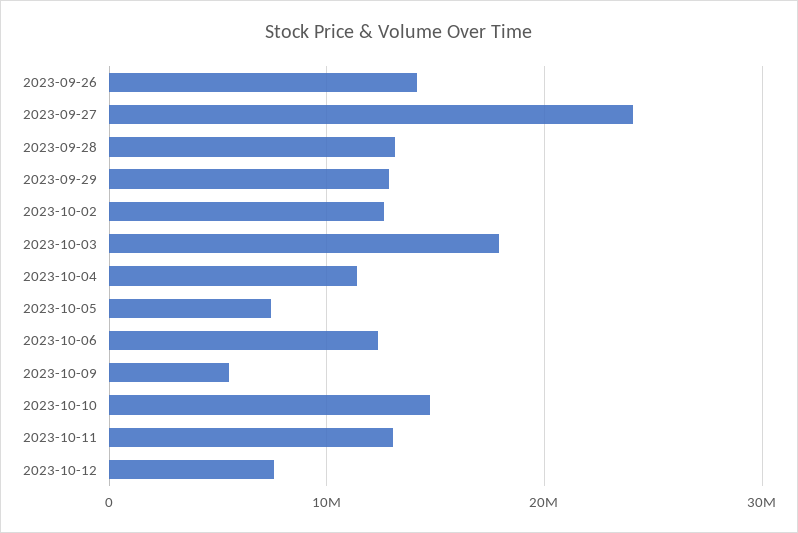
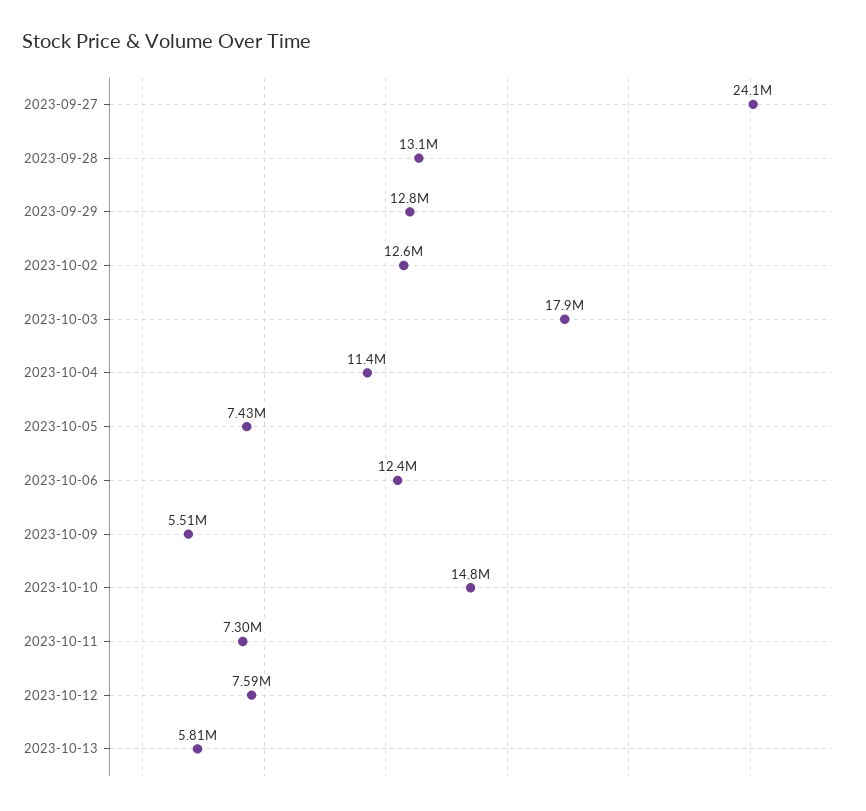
2023-09-26: 14000000 -> none
2023-10-11: 13000000 -> 7300000
2023-10-13: none -> 5810000

